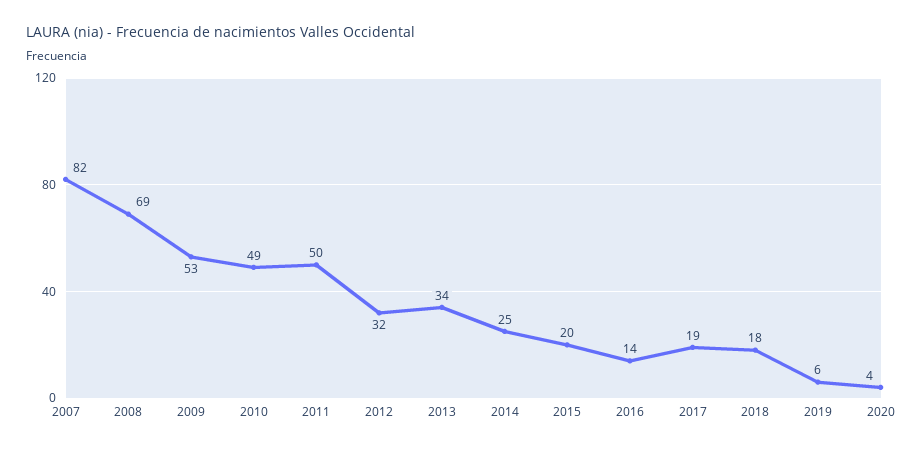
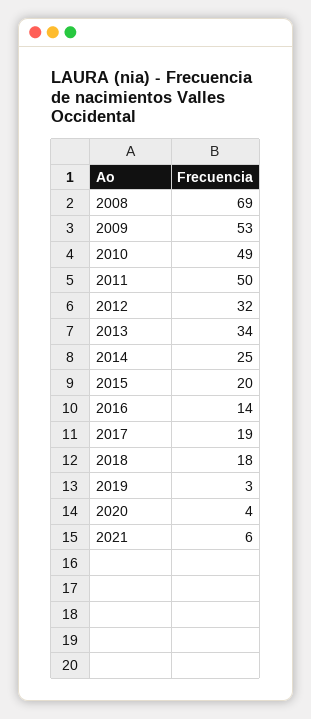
2007: 82 -> none
2019: 6 -> 3
2021: none -> 6

